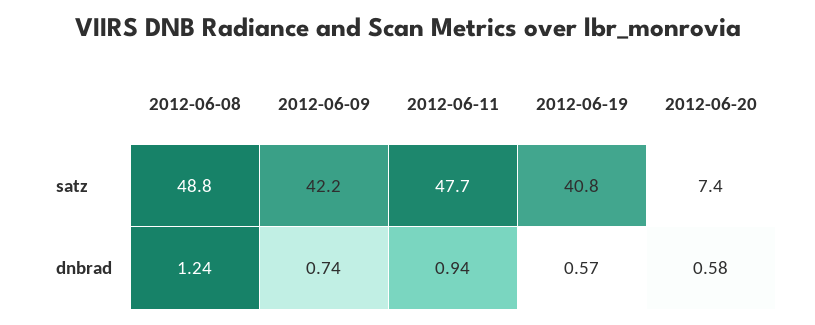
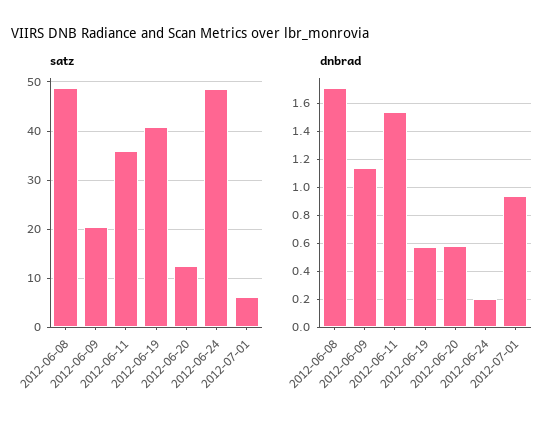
satz, 2012-06-09: 42.2 -> 20
satz, 2012-06-11: 47.7 -> 36
satz, 2012-06-20: 7.4 -> 12
dnbrad, 2012-06-08: 1.24 -> 1.7
dnbrad, 2012-06-09: 0.74 -> 1.15
dnbrad, 2012-06-11: 0.94 -> 1.55
satz, 2012-06-24: none -> 48
satz, 2012-07-01: none -> 6
dnbrad, 2012-06-24: none -> 0.2
dnbrad, 2012-07-01: none -> 0.95

